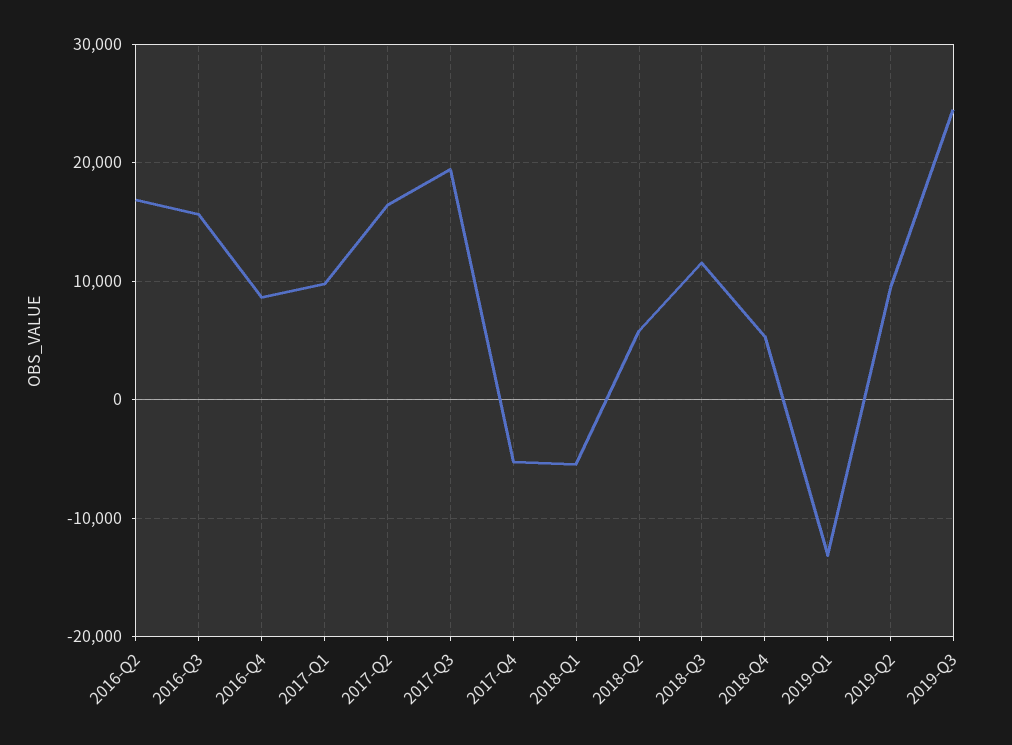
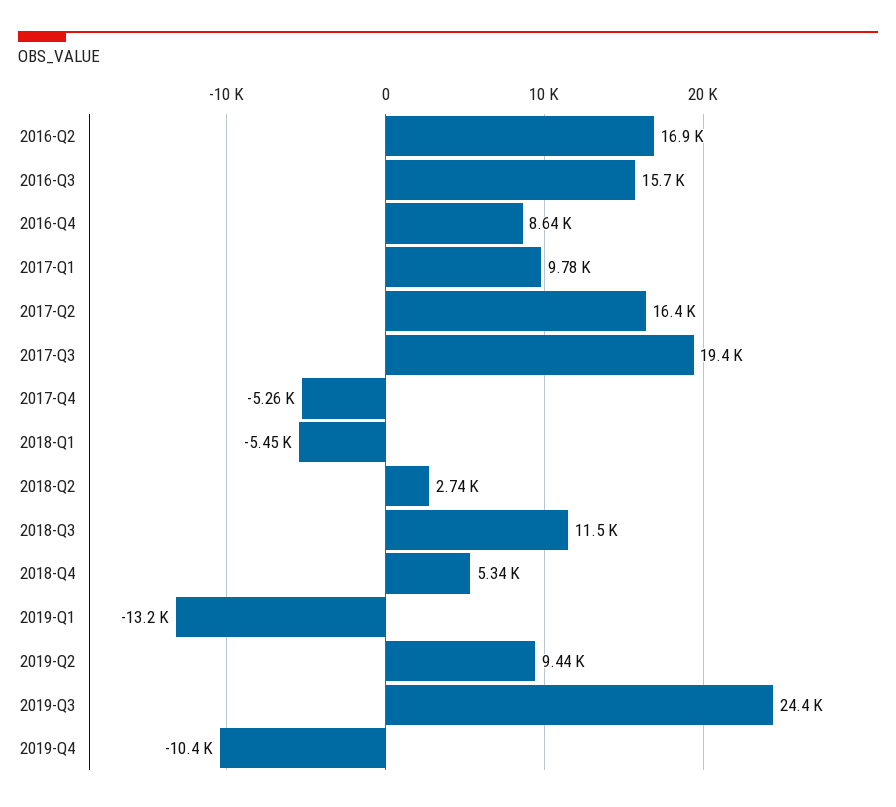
2018-Q2: 6000 -> 2740
2019-Q4: none -> -10400

